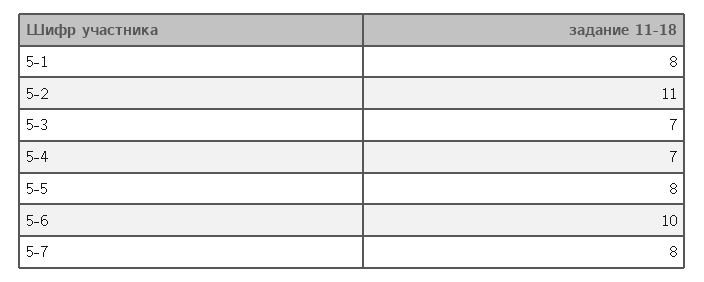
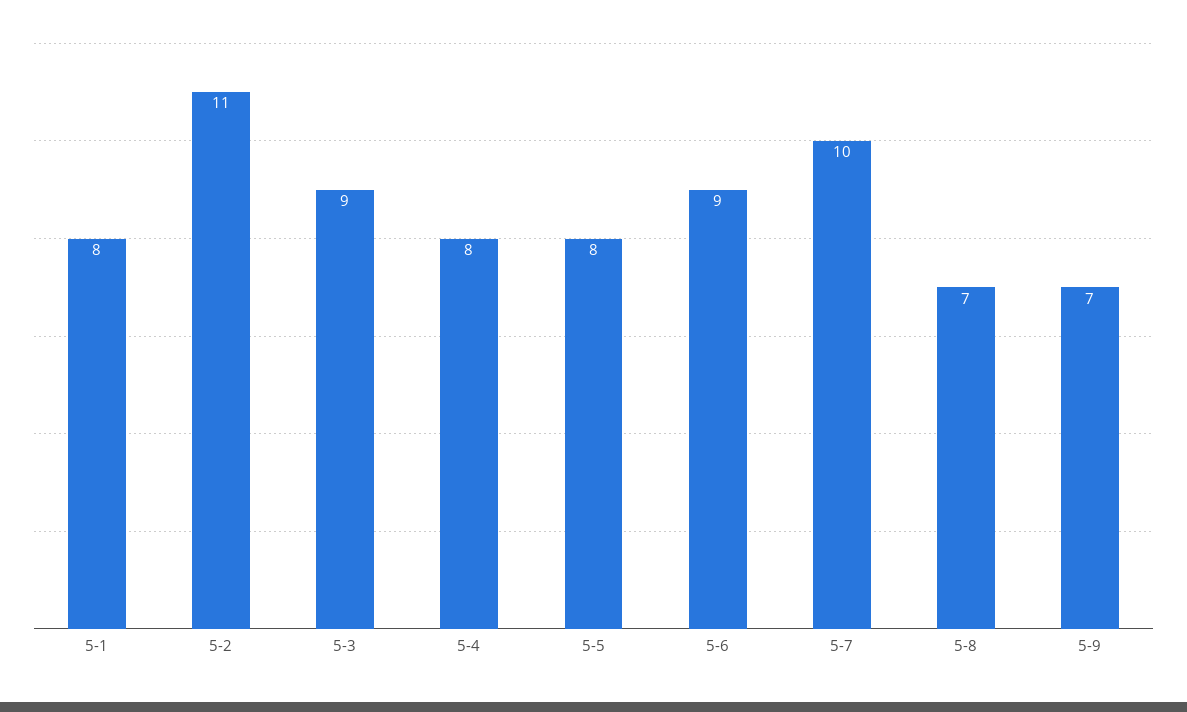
5-3: 7 -> 9
5-4: 7 -> 8
5-6: 10 -> 9
5-7: 8 -> 10
5-8: none -> 7
5-9: none -> 7

